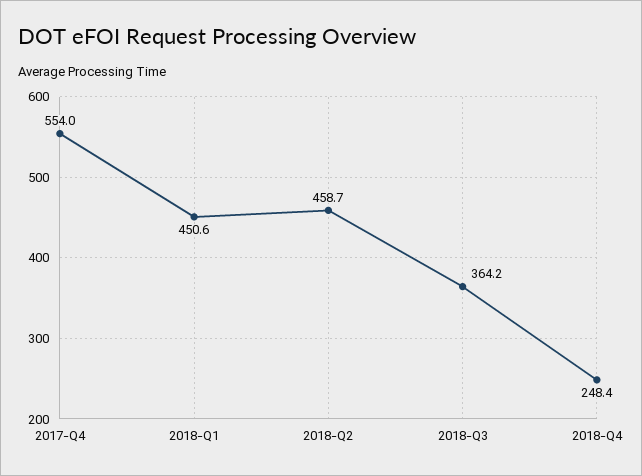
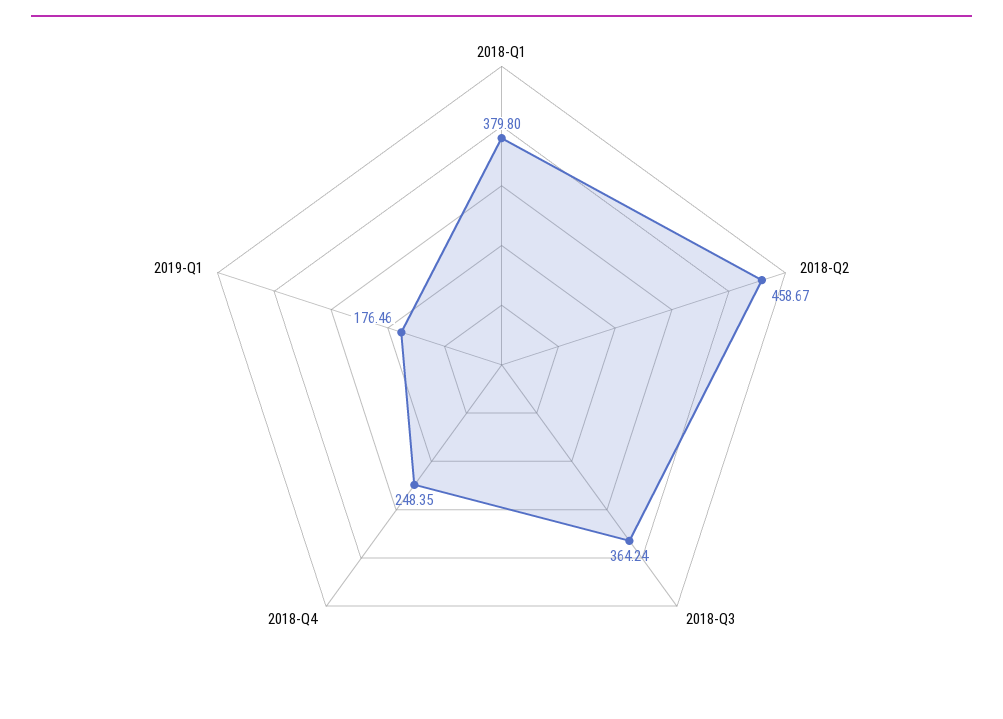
2017-Q4: 554 -> none
2018-Q1: 450.6 -> 379.8
2019-Q1: none -> 176.46

